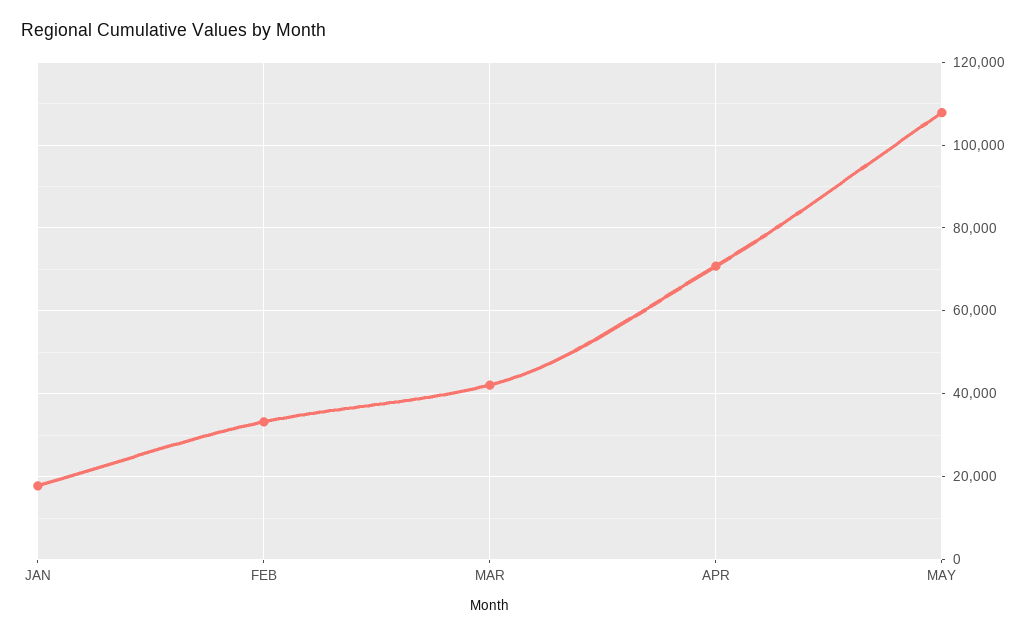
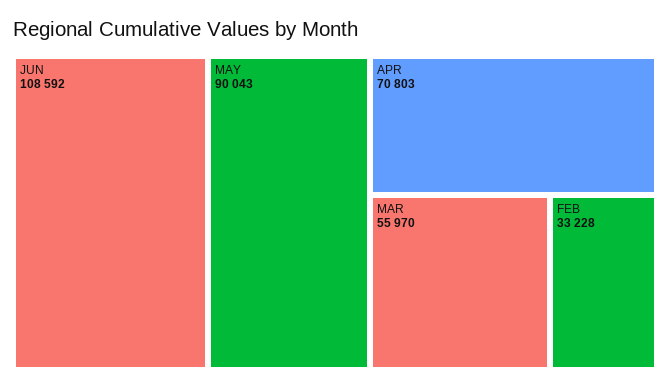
JAN: 18000 -> none
MAR: 42000 -> 55970
MAY: 108000 -> 90043
JUN: none -> 108592

